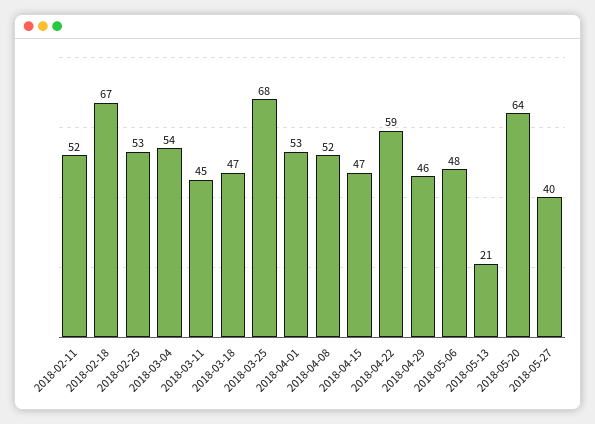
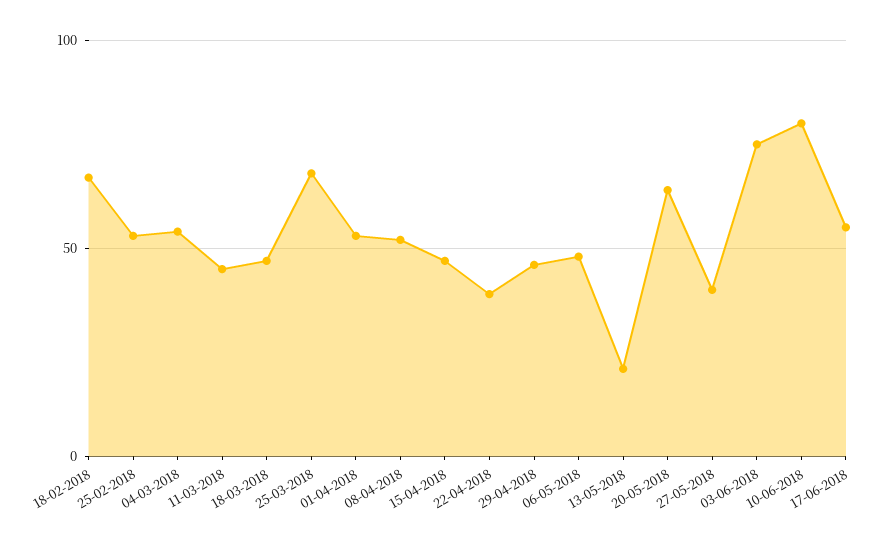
2018-02-11: 52 -> none
2018-04-22: 59 -> 40
03-06-2018: none -> 75
10-06-2018: none -> 80
17-06-2018: none -> 55

